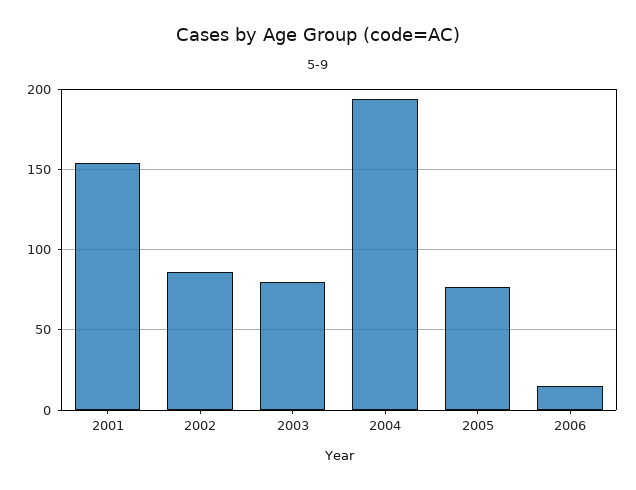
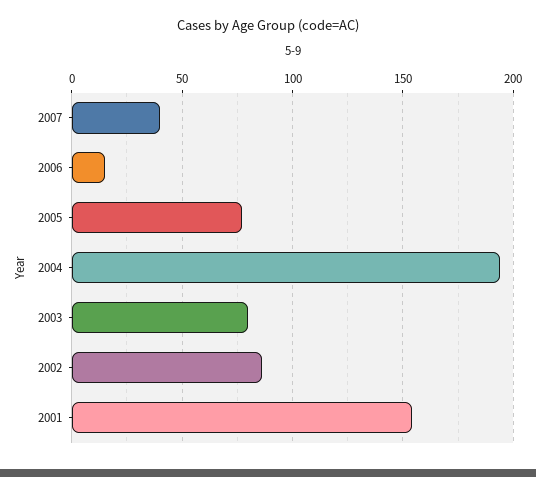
2007: none -> 40

